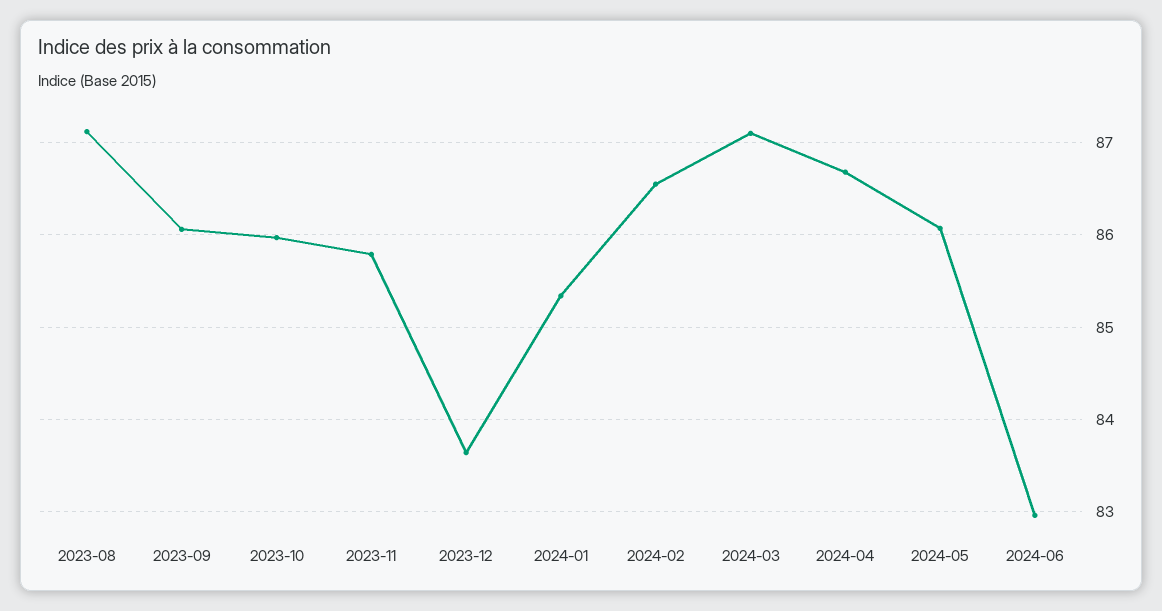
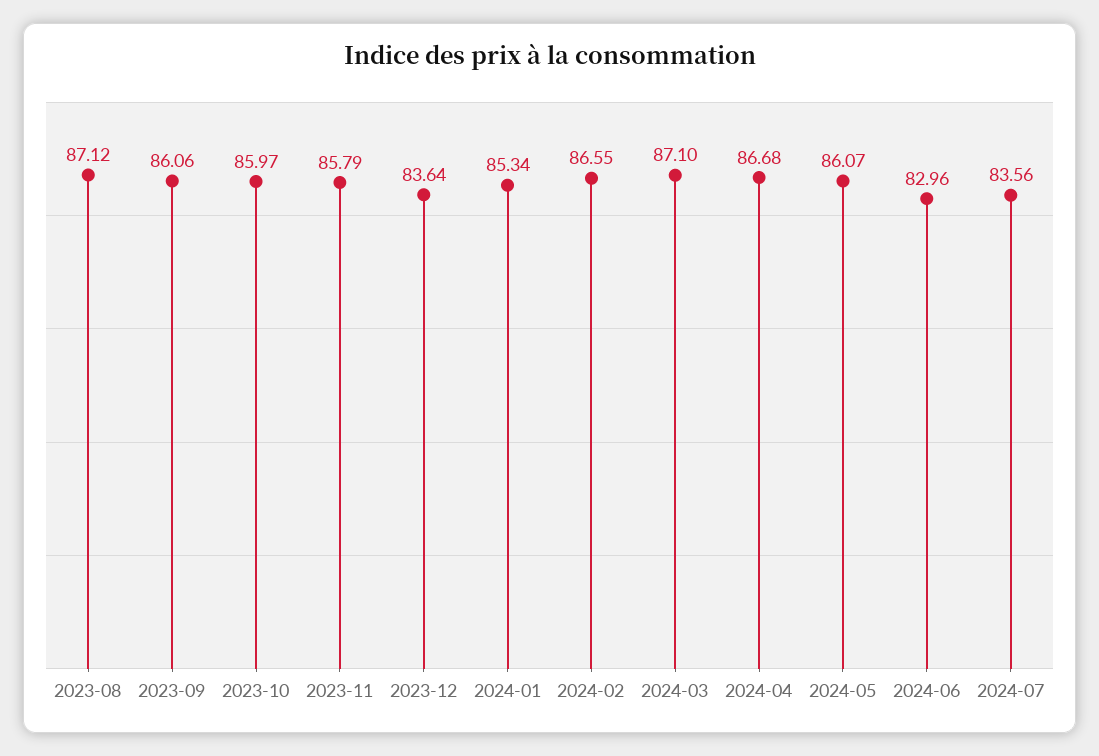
2024-07: none -> 83.56

